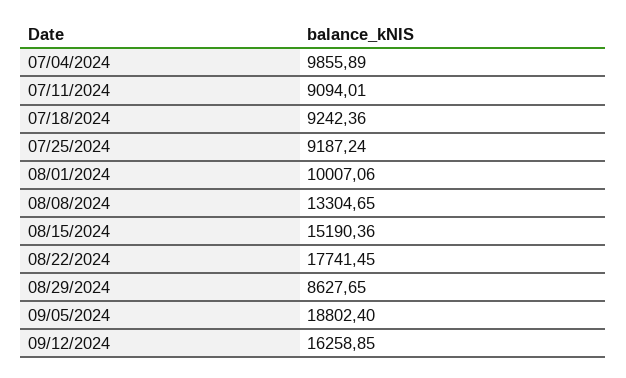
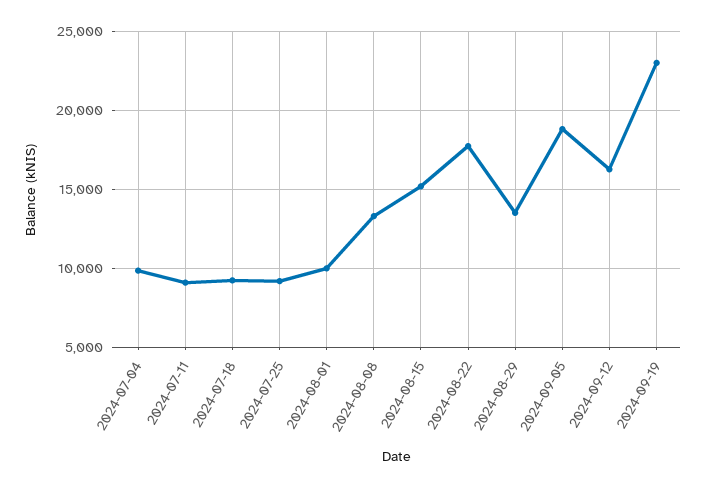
08/29/2024: 8627.65 -> 13500
2024-09-19: none -> 23000

